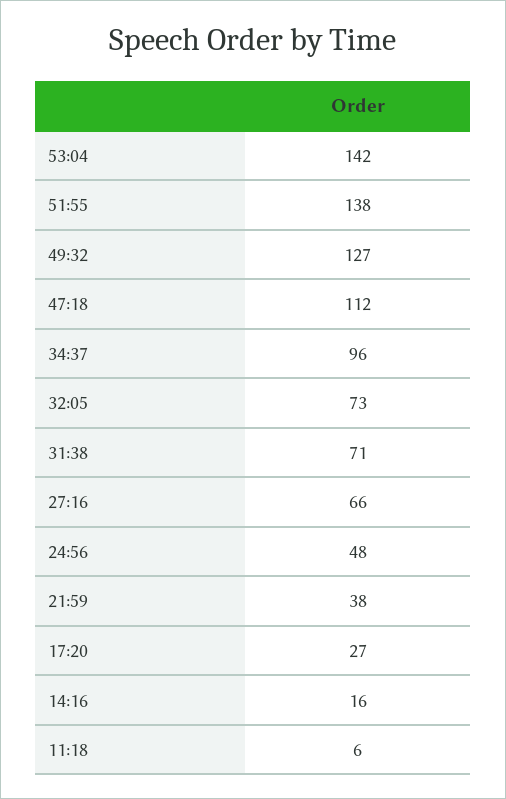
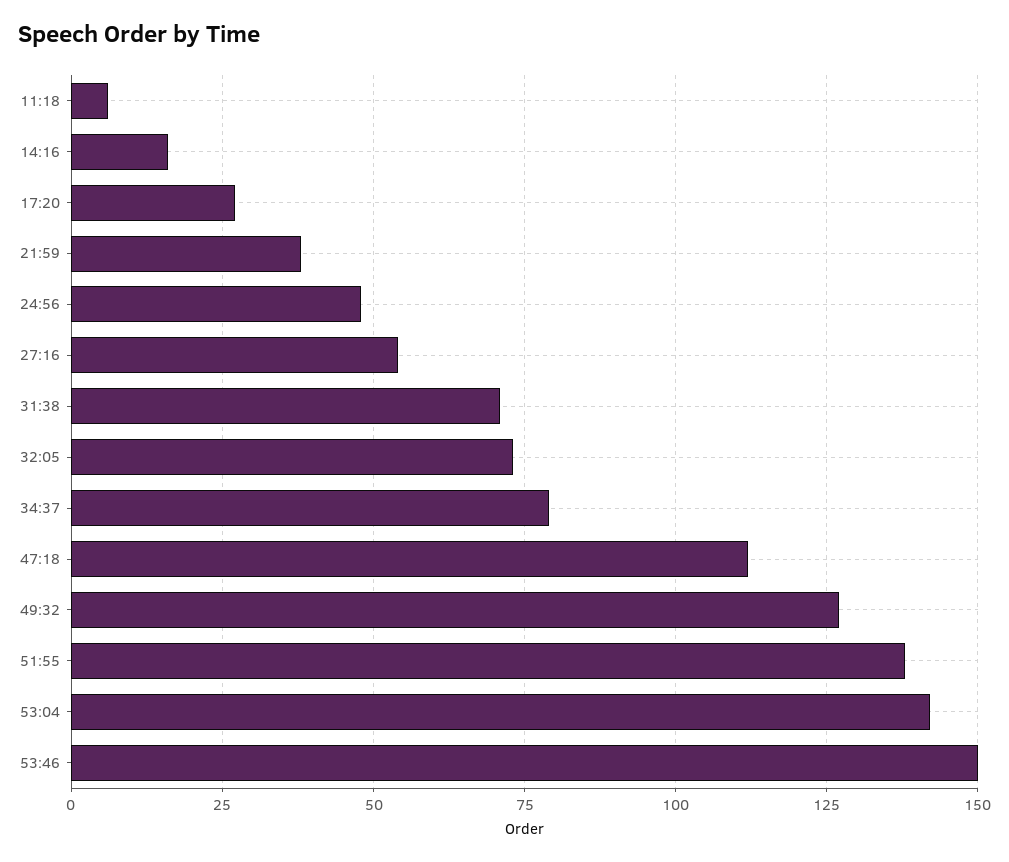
34:37: 96 -> 80
27:16: 66 -> 55
53:46: none -> 150

